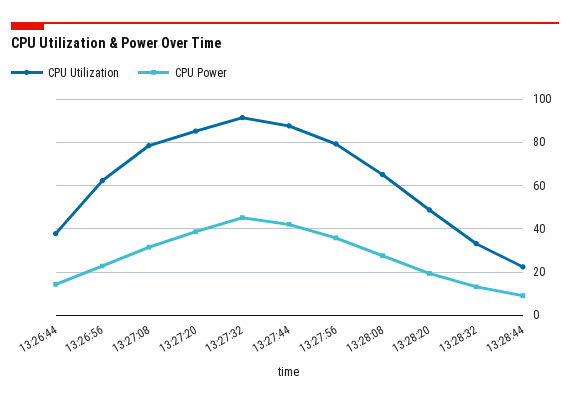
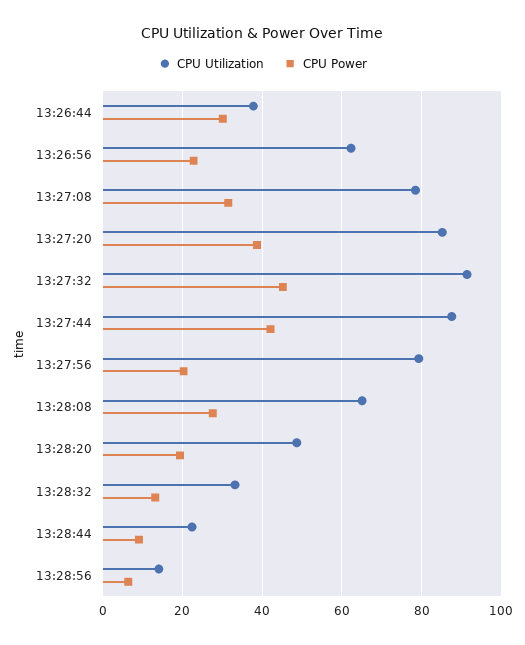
CPU Power, 13:26:44: 15 -> 30
CPU Power, 13:27:56: 35 -> 20
CPU Utilization, 13:28:56: none -> 14
CPU Power, 13:28:56: none -> 6

